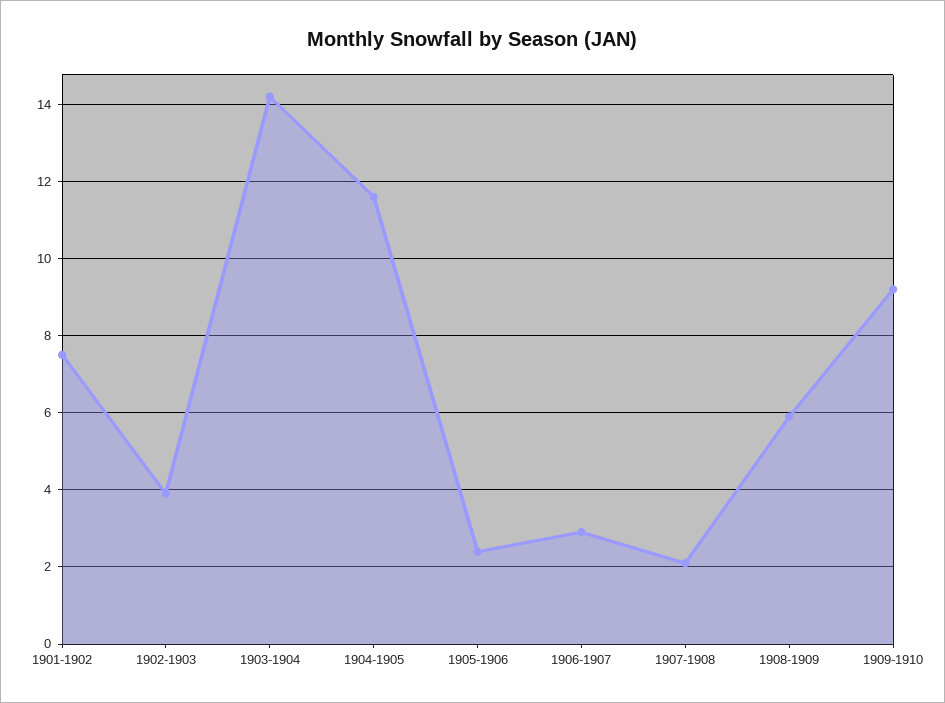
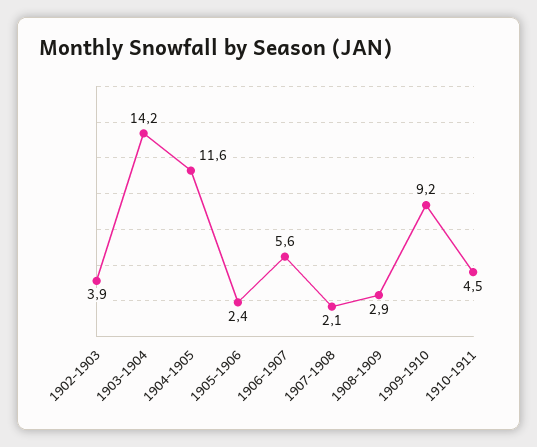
1901-1902: 7.5 -> none
1906-1907: 3 -> 5.6
1908-1909: 6 -> 2.9
1910-1911: none -> 4.5

